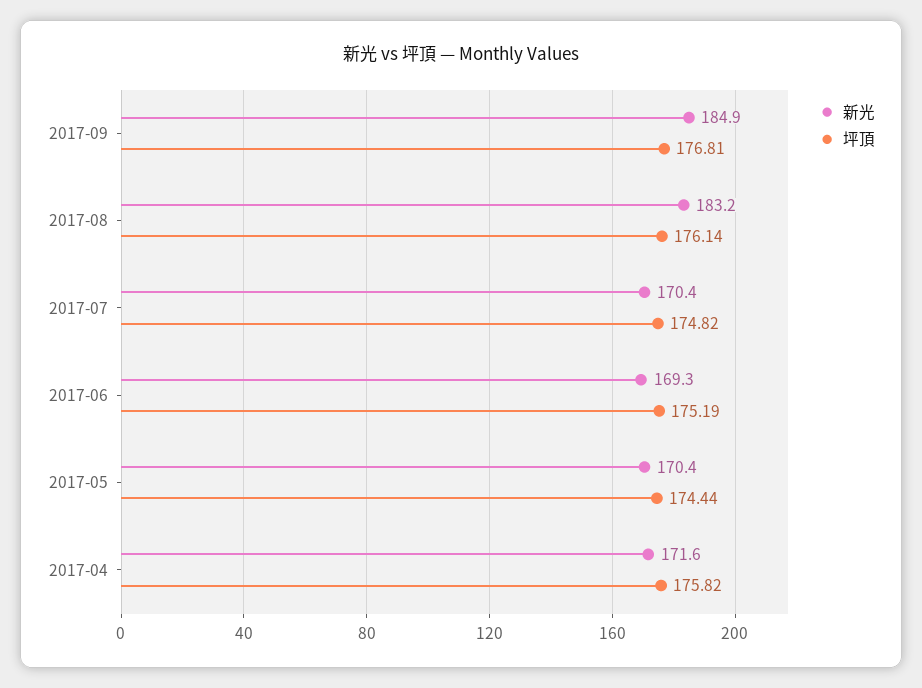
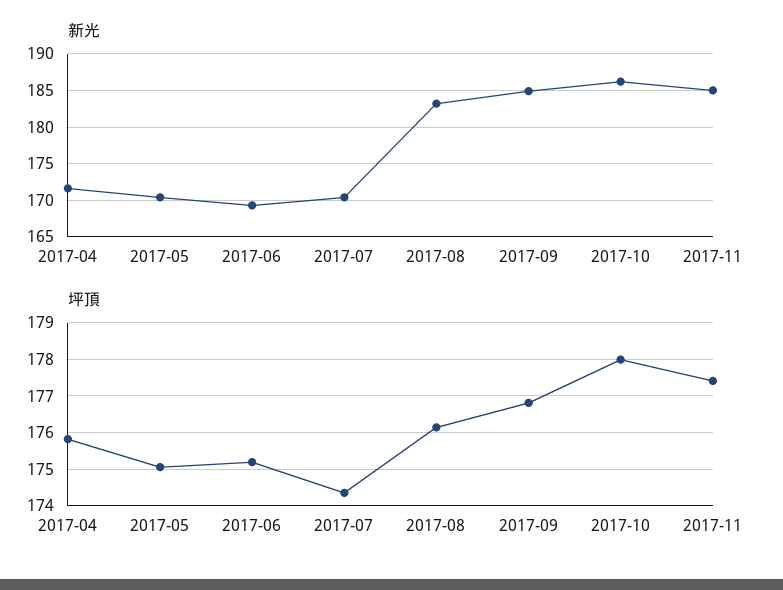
坪頂, 2017-07: 174.82 -> 174.4
坪頂, 2017-05: 174.44 -> 175
新光, 2017-10: none -> 186
新光, 2017-11: none -> 185
坪頂, 2017-10: none -> 178
坪頂, 2017-11: none -> 177.4

